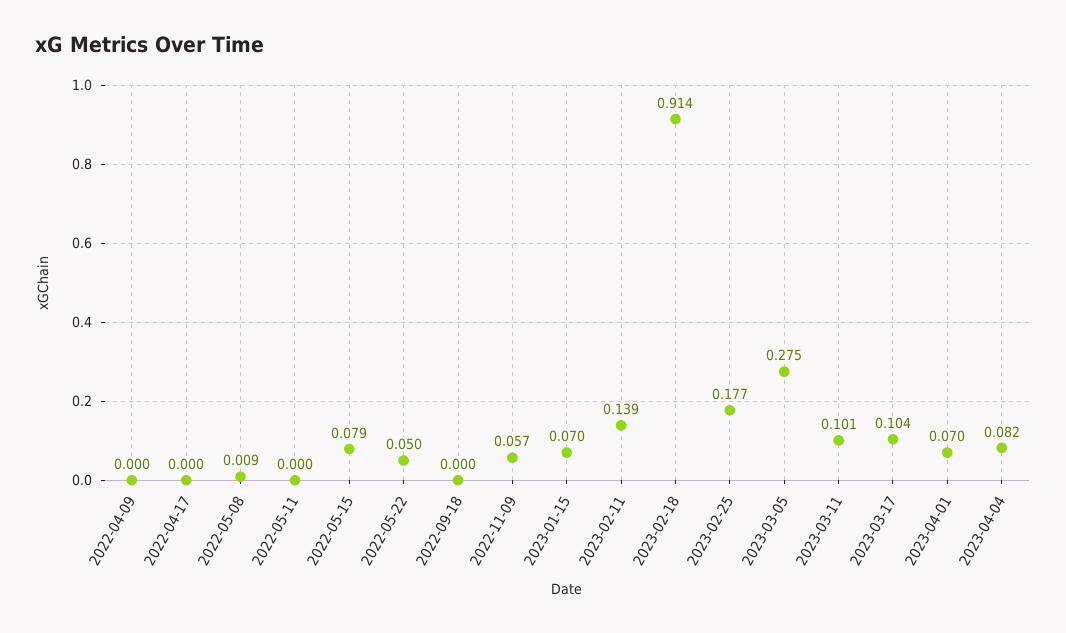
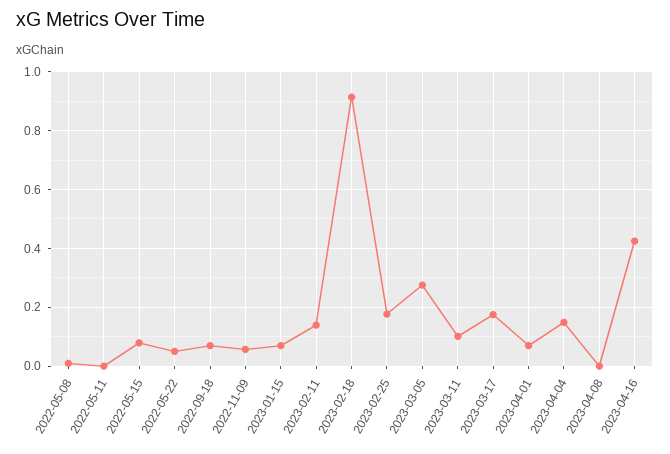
2022-04-09: 0 -> none
2022-04-17: 0 -> none
2022-09-18: 0 -> 0.075
2023-03-17: 0.104 -> 0.175
2023-04-04: 0.082 -> 0.15
2023-04-08: none -> 0
2023-04-16: none -> 0.425

